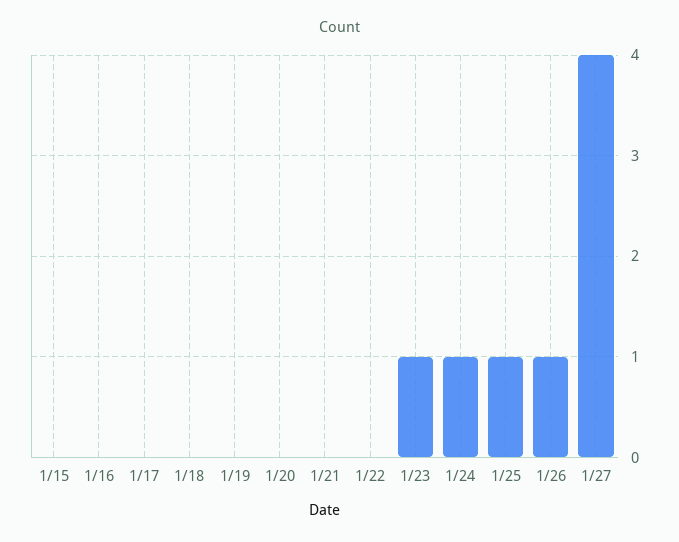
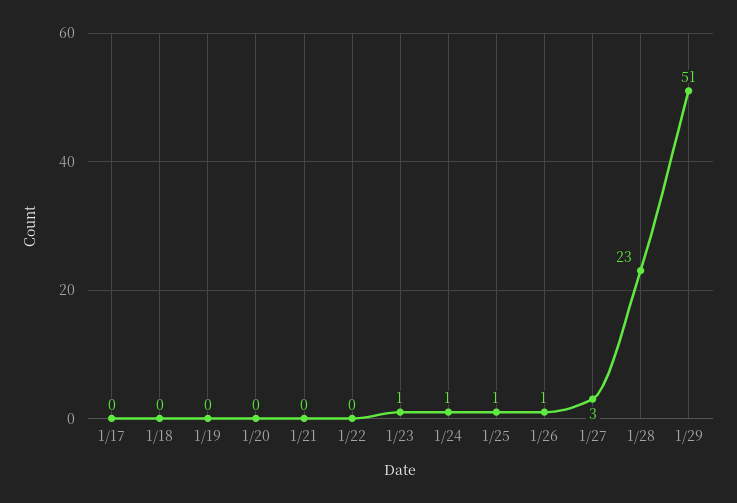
1/15: 0 -> none
1/16: 0 -> none
1/27: 4 -> 3
1/28: none -> 23
1/29: none -> 51

